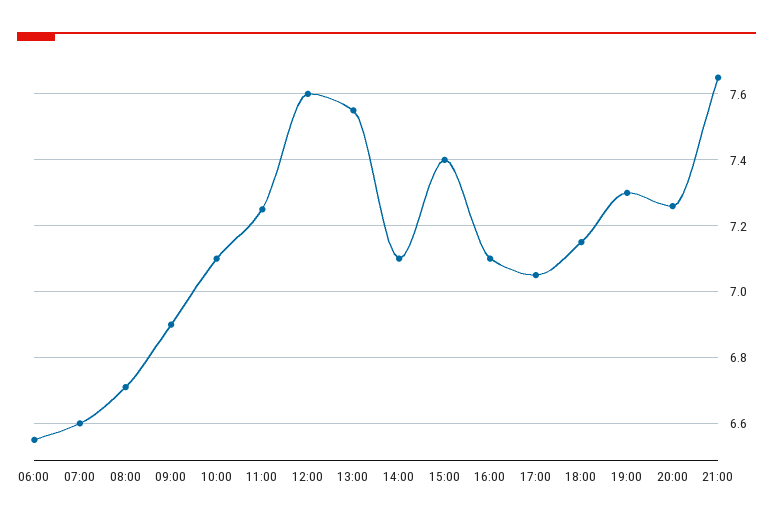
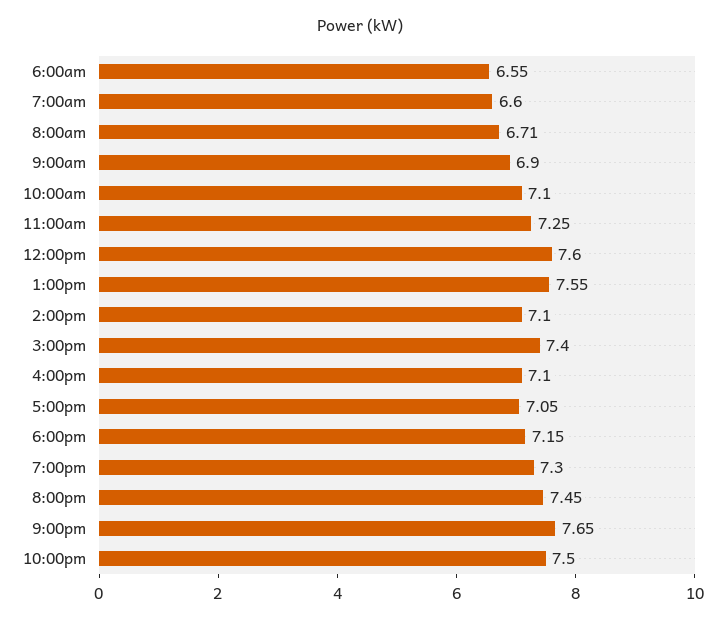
20:00: 7.25 -> 7.45
10:00pm: none -> 7.5

